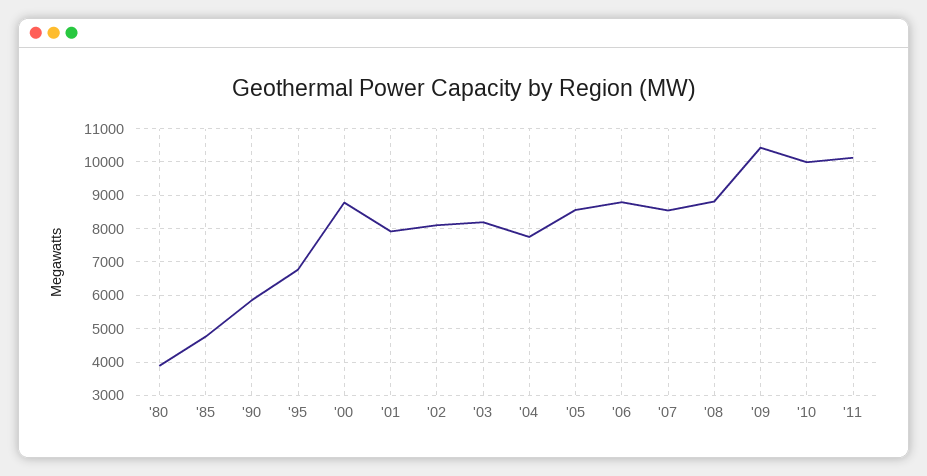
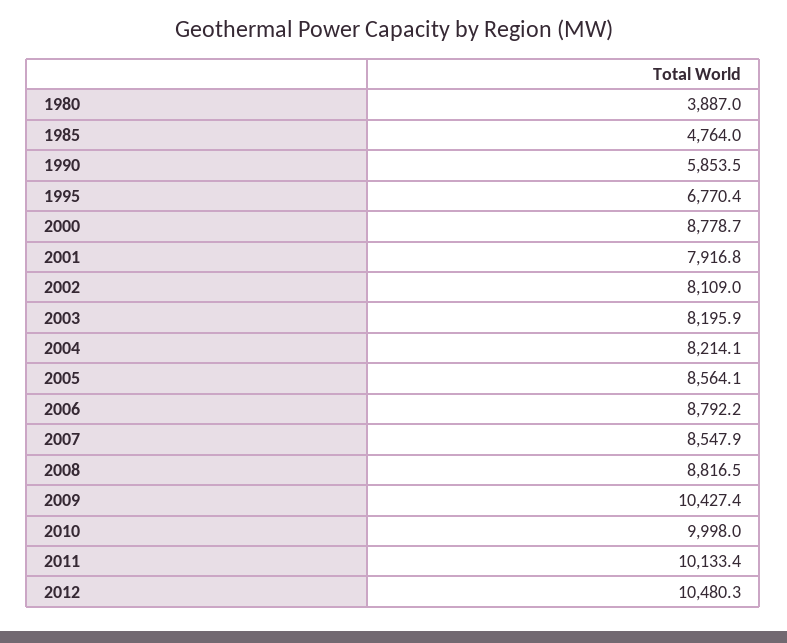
'04: 7800 -> 8214.1
2012: none -> 10480.3

